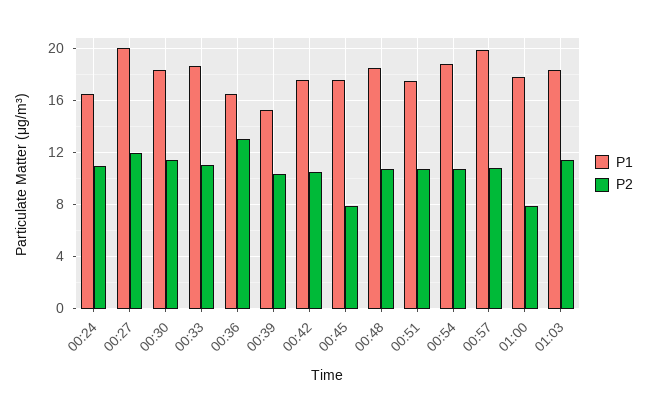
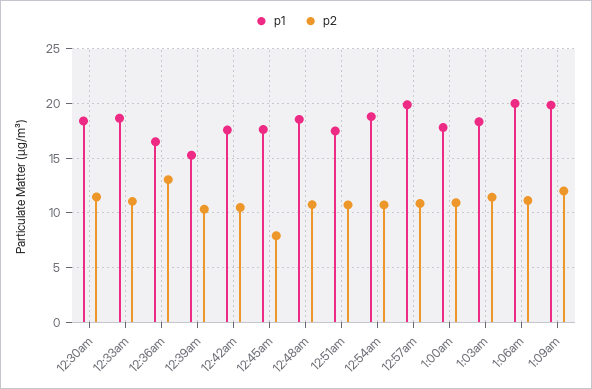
P1, 00:24: 16.5 -> none
P2, 00:24: 11 -> none
P1, 00:27: 20 -> none
P2, 00:27: 12 -> none
P2, 01:00: 8 -> 11
P1, 1:06am: none -> 20
P2, 1:06am: none -> 11
P1, 1:09am: none -> 20
P2, 1:09am: none -> 12

